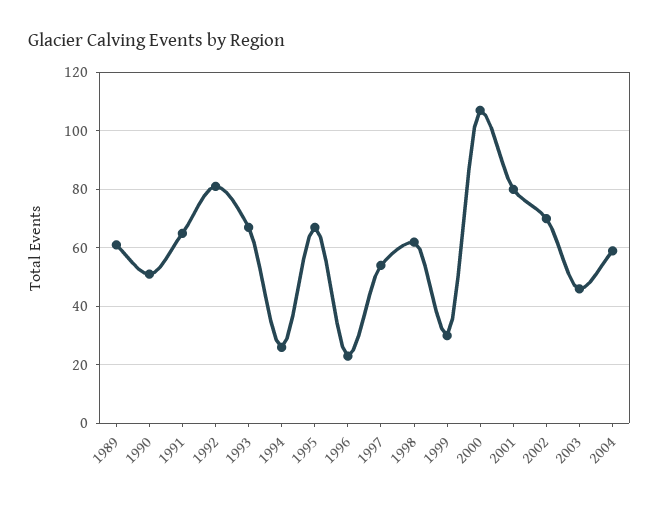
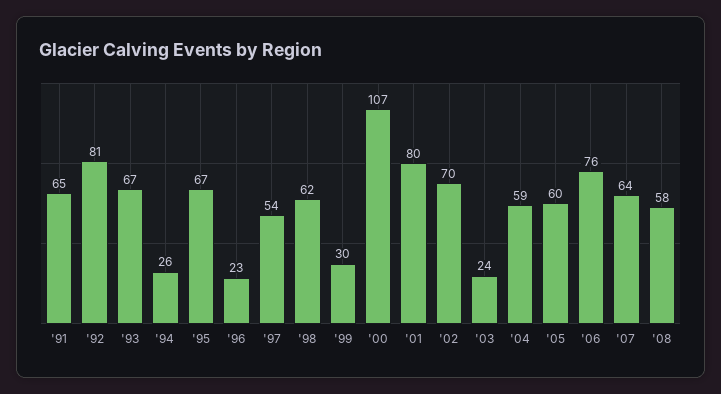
1989: 60 -> none
1990: 50 -> none
2003: 45 -> 24
'05: none -> 60
'06: none -> 76
'07: none -> 64
'08: none -> 58

